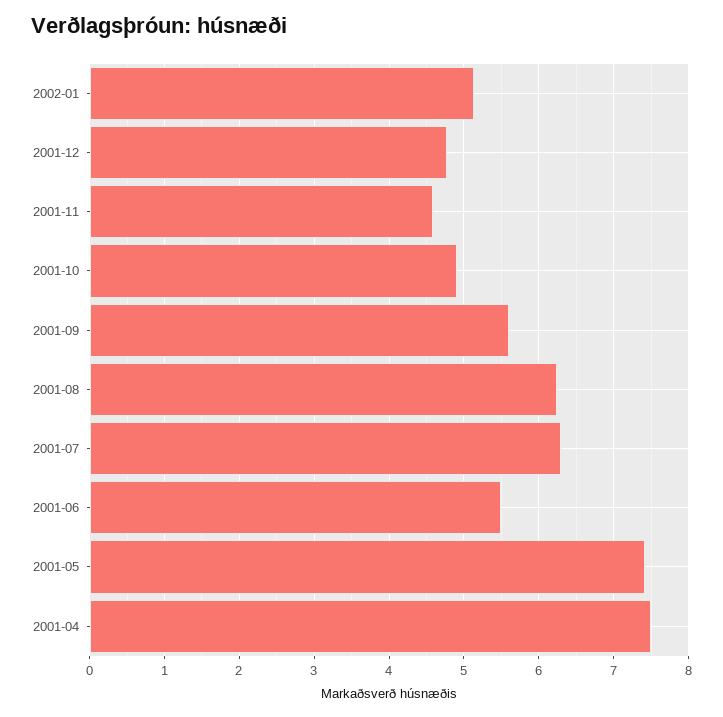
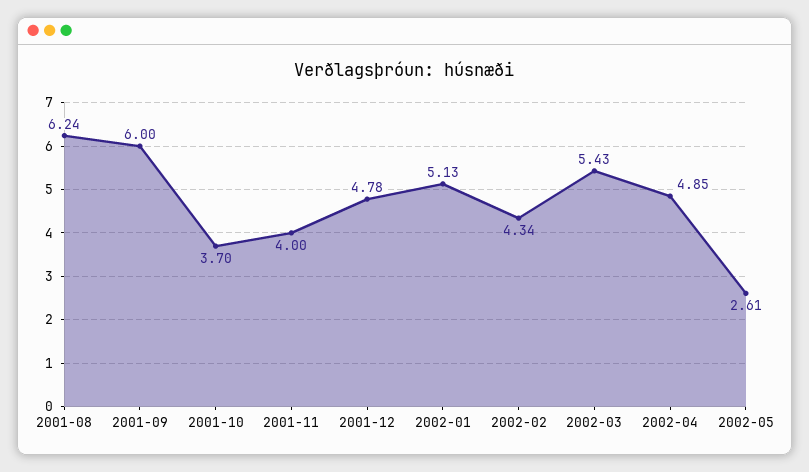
2001-11: 4.6 -> 4
2001-10: 4.9 -> 3.7
2001-09: 5.6 -> 6
2001-07: 6.3 -> none
2001-06: 5.5 -> none
2001-05: 7.4 -> none
2001-04: 7.5 -> none
2002-02: none -> 4.34
2002-03: none -> 5.43
2002-04: none -> 4.85
2002-05: none -> 2.61

